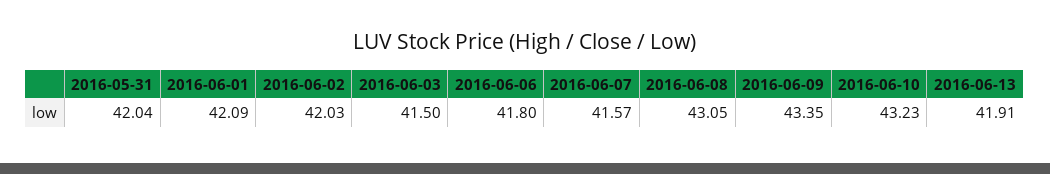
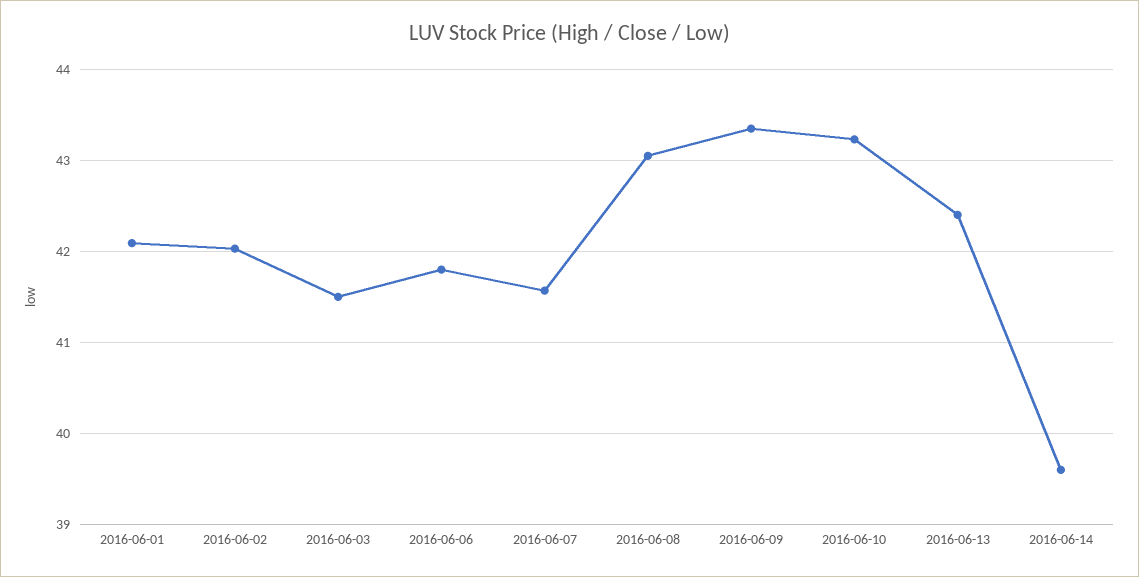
2016-05-31: 42.04 -> none
2016-06-13: 41.91 -> 42.4
2016-06-14: none -> 39.6

